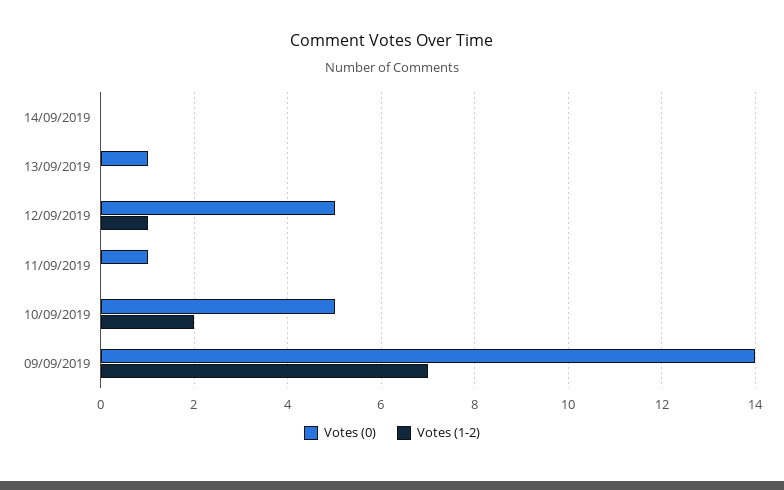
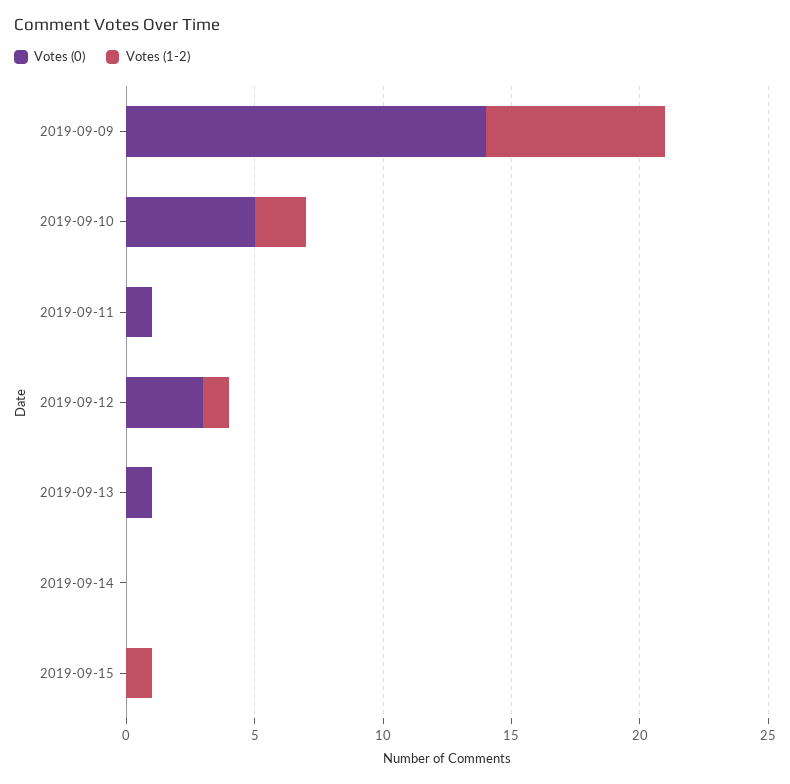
Votes (0), 12/09/2019: 5 -> 3
Votes (0), 2019-09-15: none -> 0
Votes (1-2), 2019-09-15: none -> 1

